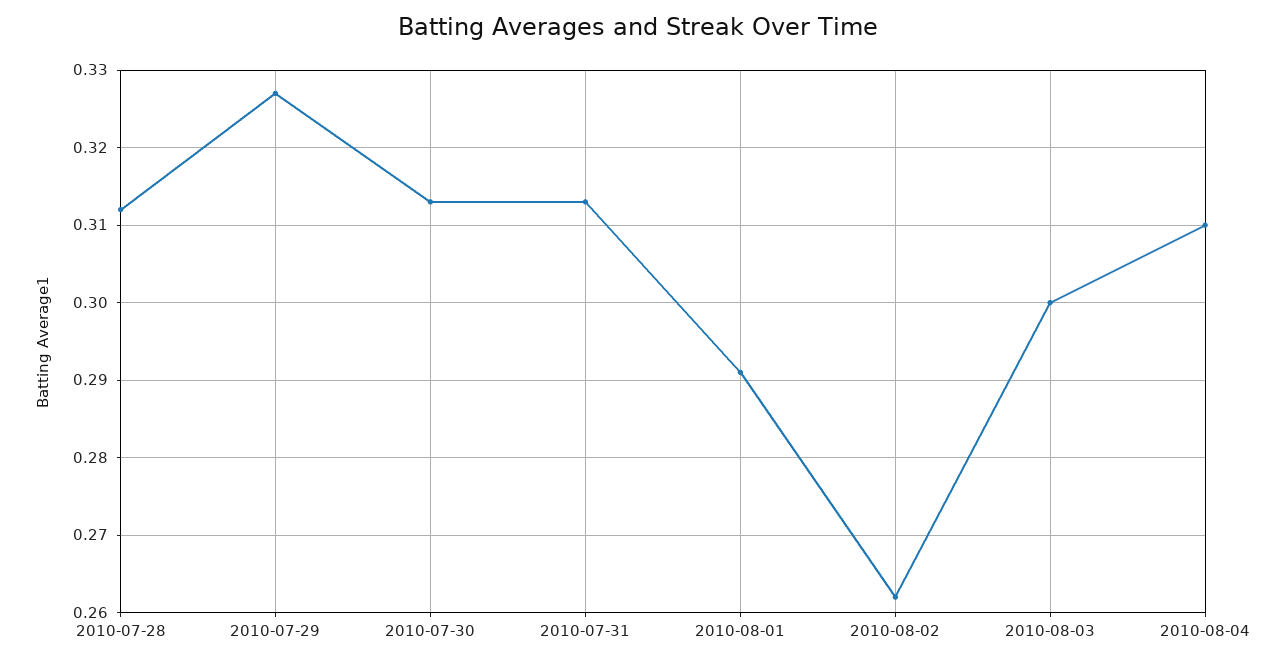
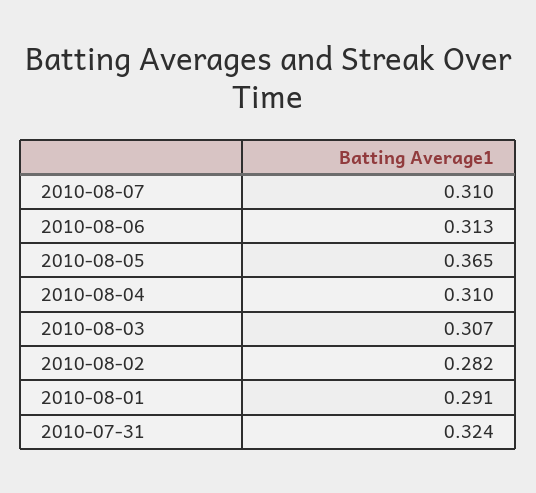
2010-07-28: 0.312 -> none
2010-07-29: 0.327 -> none
2010-07-30: 0.313 -> none
2010-07-31: 0.313 -> 0.324
2010-08-02: 0.262 -> 0.282
2010-08-03: 0.3 -> 0.307
2010-08-07: none -> 0.31
2010-08-06: none -> 0.313
2010-08-05: none -> 0.365

